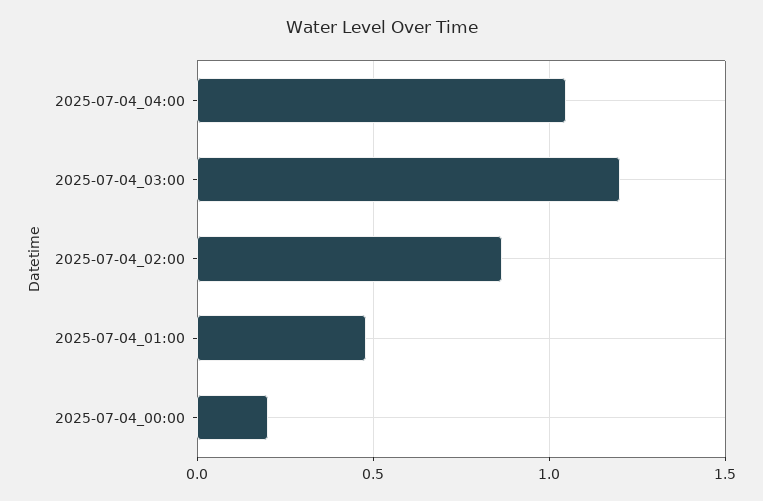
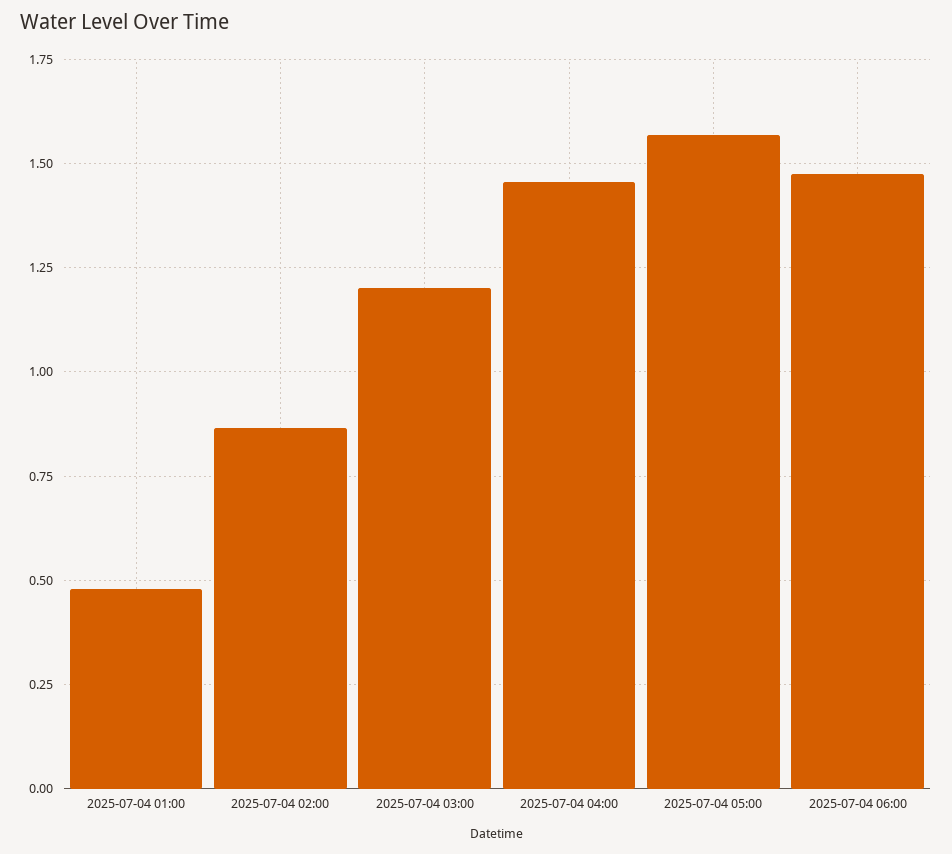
2025-07-04_04:00: 1.05 -> 1.45
2025-07-04_00:00: 0.2 -> none
2025-07-04 05:00: none -> 1.575
2025-07-04 06:00: none -> 1.475

